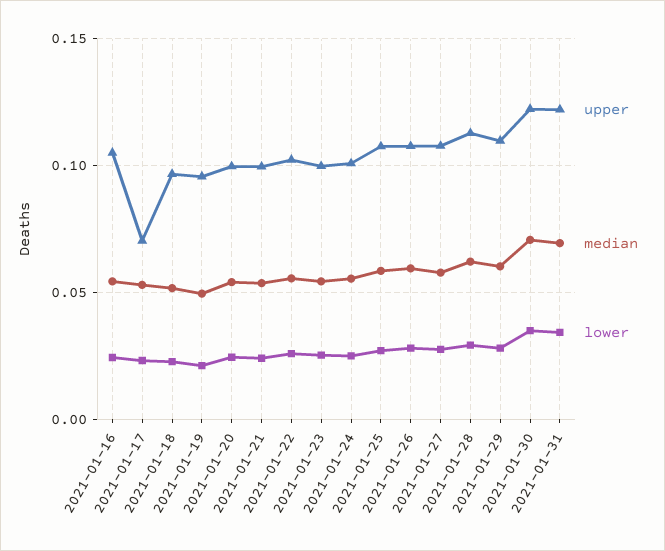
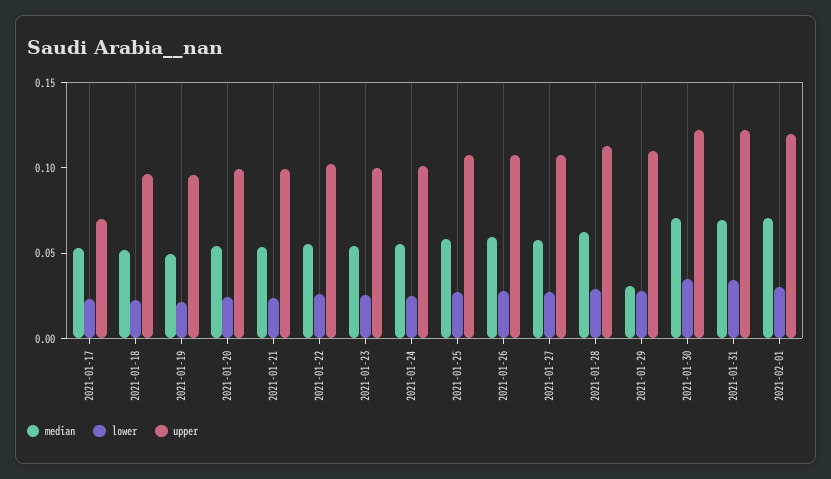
upper, 2021-01-16: 0.105 -> none
median, 2021-01-16: 0.055 -> none
lower, 2021-01-16: 0.025 -> none
median, 2021-01-29: 0.06 -> 0.03
median, 2021-02-01: none -> 0.07
lower, 2021-02-01: none -> 0.03
upper, 2021-02-01: none -> 0.12

